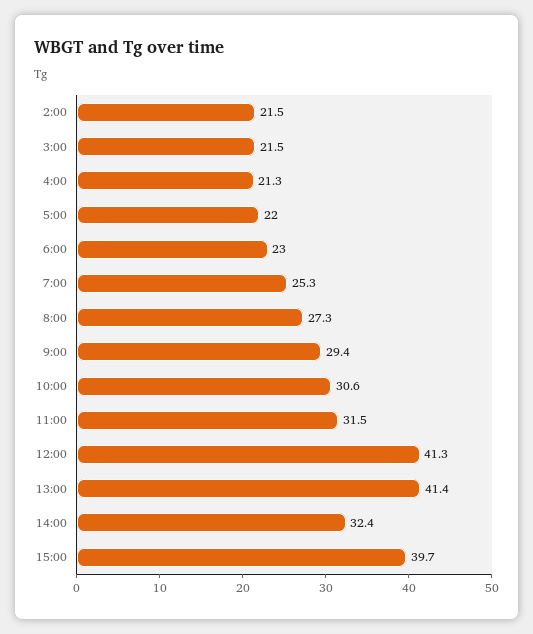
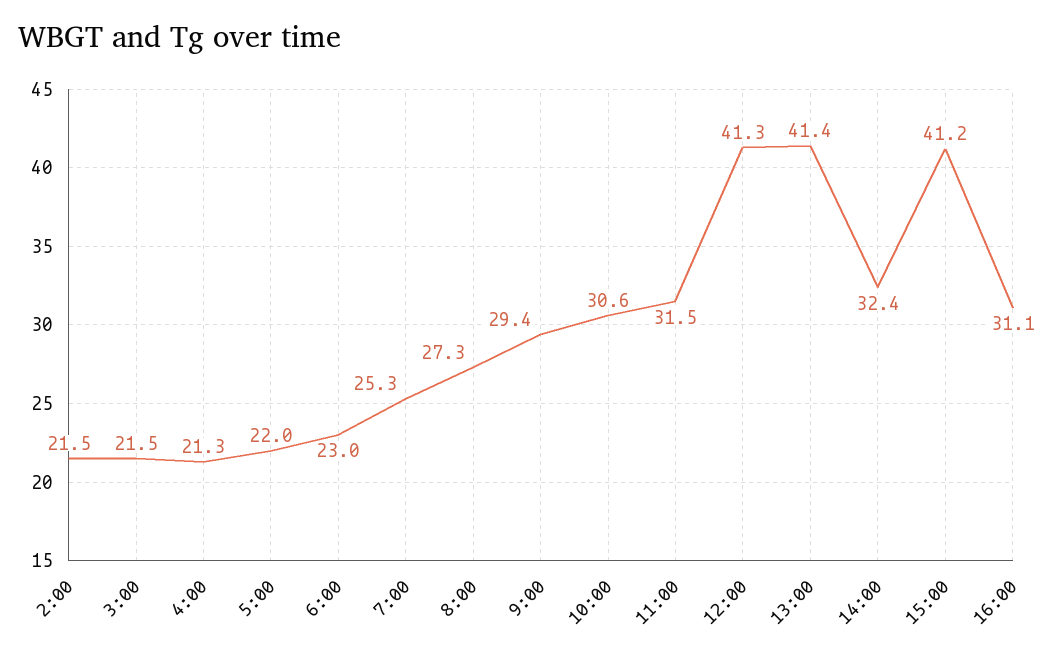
15:00: 39.7 -> 41.2
16:00: none -> 31.1

